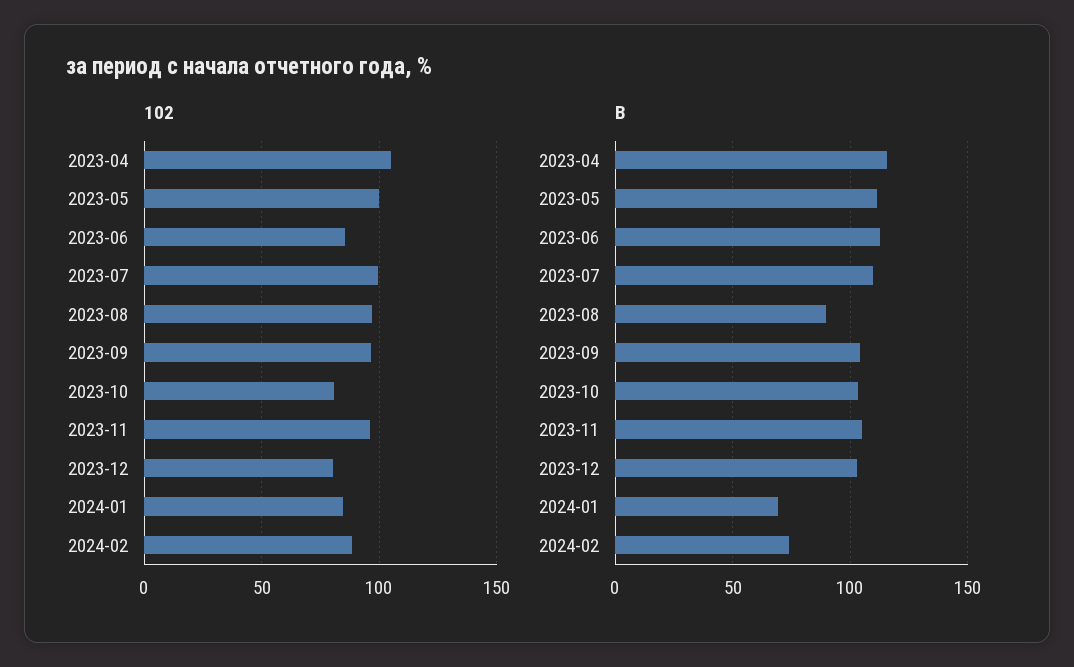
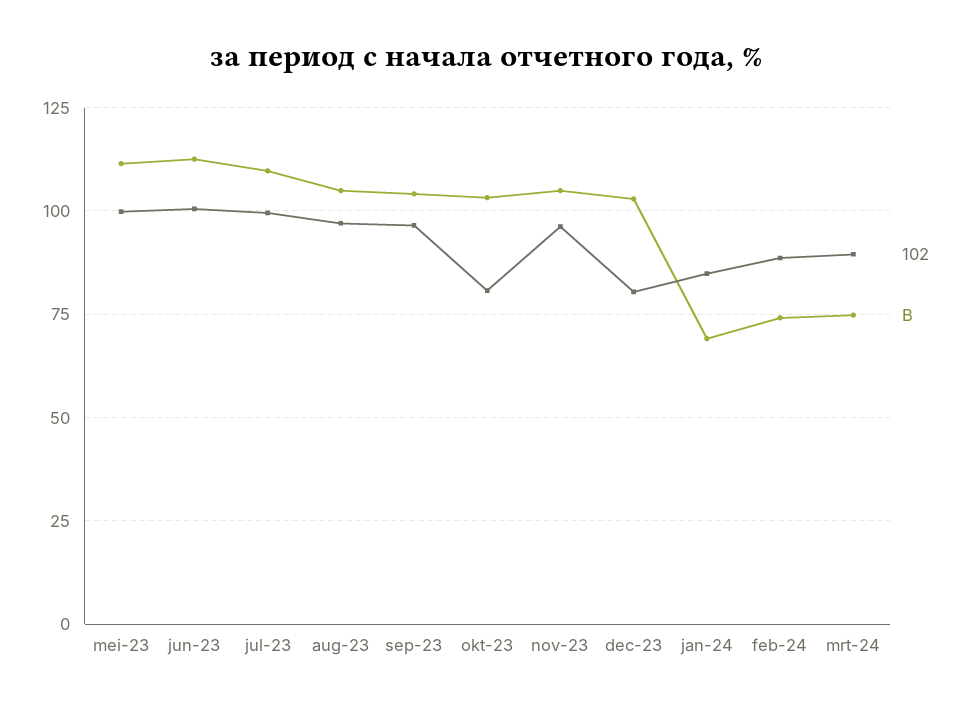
102, 2023-04: 105 -> none
102, 2023-06: 85 -> 100
B, 2023-04: 115 -> none
B, 2023-08: 90 -> 105
102, mrt-24: none -> 90
B, mrt-24: none -> 75

